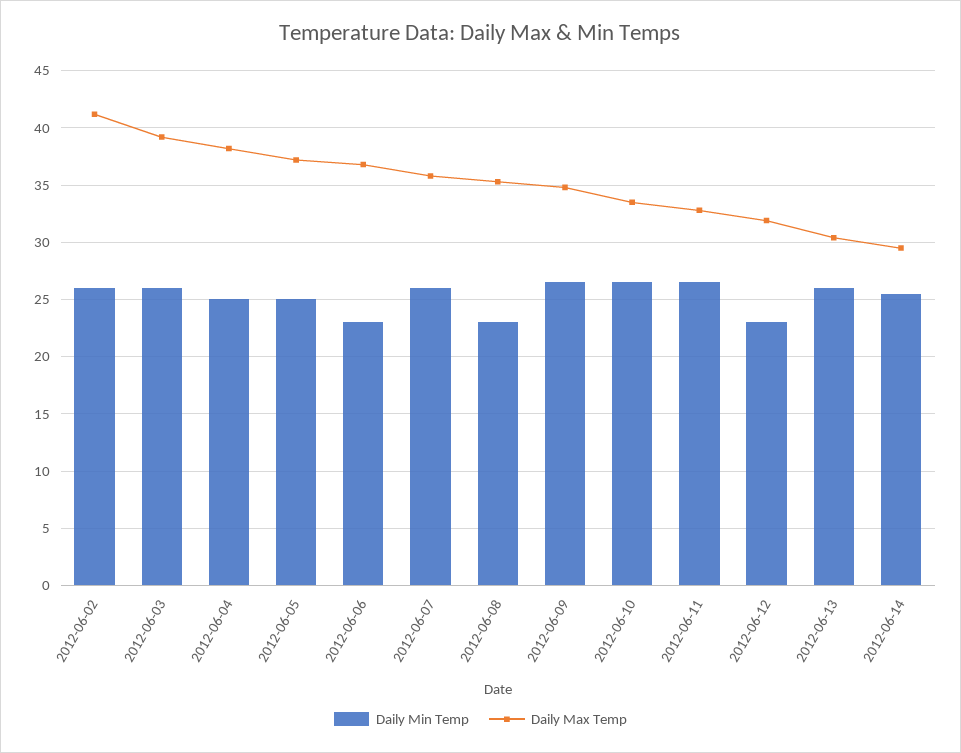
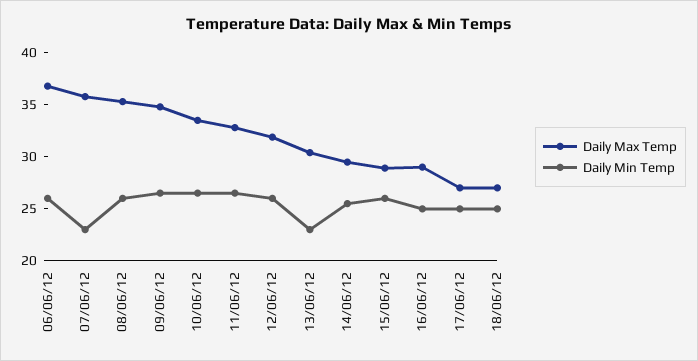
Daily Min Temp, 2012-06-02: 26 -> none
Daily Max Temp, 2012-06-02: 41 -> none
Daily Min Temp, 2012-06-03: 26 -> none
Daily Max Temp, 2012-06-03: 39 -> none
Daily Min Temp, 2012-06-04: 25 -> none
Daily Max Temp, 2012-06-04: 38 -> none
Daily Min Temp, 2012-06-05: 25 -> none
Daily Max Temp, 2012-06-05: 37 -> none
Daily Min Temp, 2012-06-06: 23 -> 26
Daily Min Temp, 2012-06-07: 26 -> 23
Daily Min Temp, 2012-06-08: 23 -> 26
Daily Min Temp, 2012-06-12: 23 -> 26
Daily Min Temp, 2012-06-13: 26 -> 23
Daily Max Temp, 15/06/12: none -> 29
Daily Min Temp, 15/06/12: none -> 26
Daily Max Temp, 16/06/12: none -> 29
Daily Min Temp, 16/06/12: none -> 25
Daily Max Temp, 17/06/12: none -> 27
Daily Min Temp, 17/06/12: none -> 25
Daily Max Temp, 18/06/12: none -> 27
Daily Min Temp, 18/06/12: none -> 25

